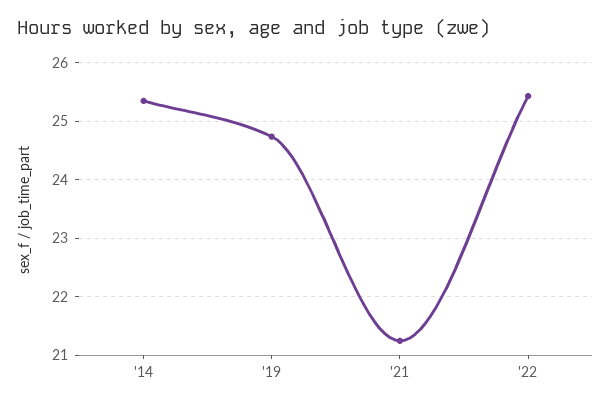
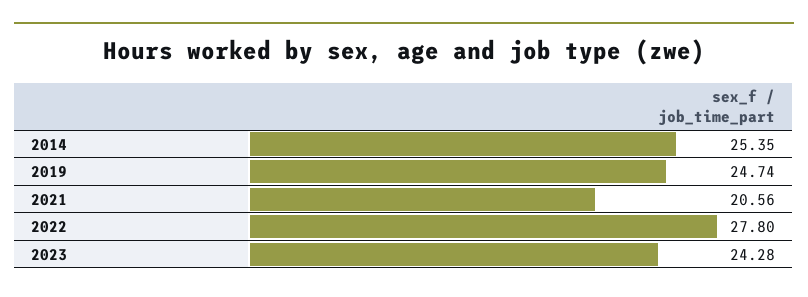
'21: 21.2 -> 20.56
'22: 25.4 -> 27.8
2023: none -> 24.28

